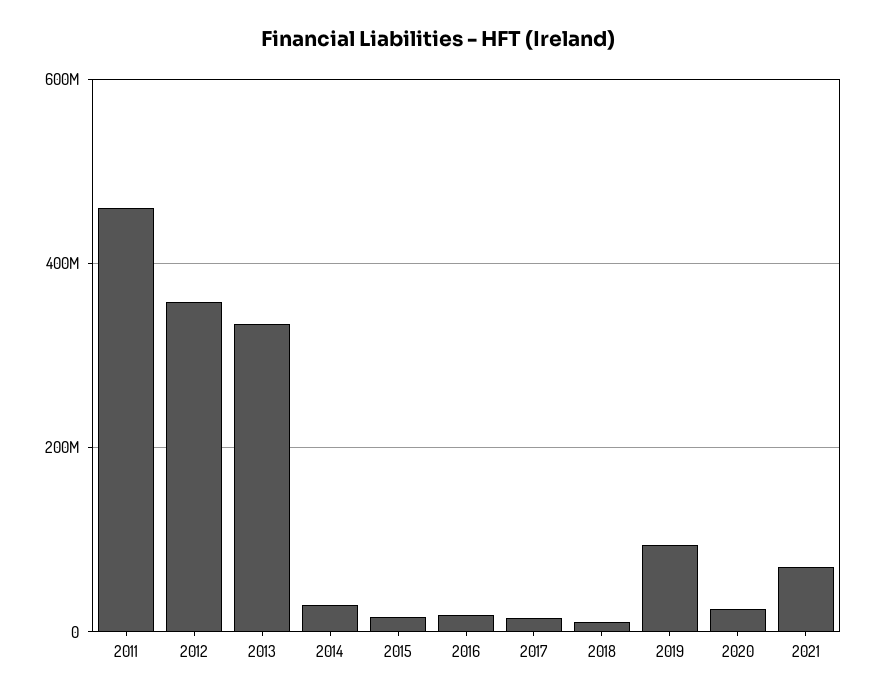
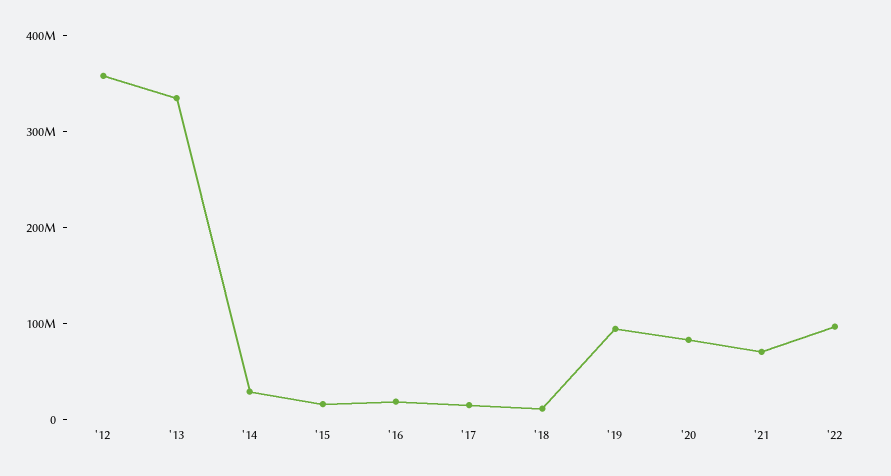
2011: 460000000 -> none
2020: 20000000 -> 80000000
'22: none -> 100000000

